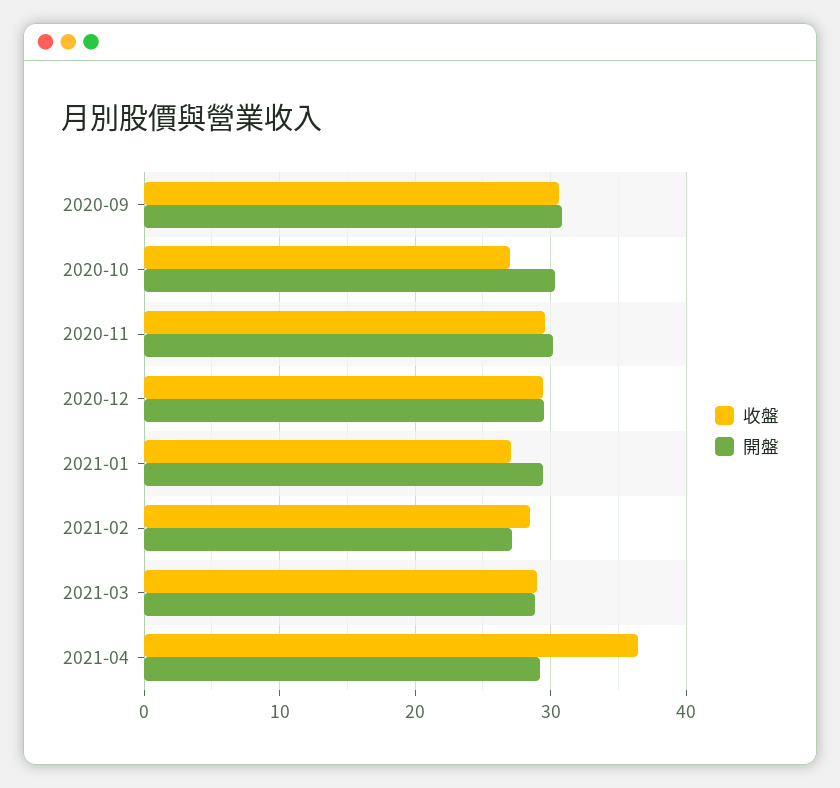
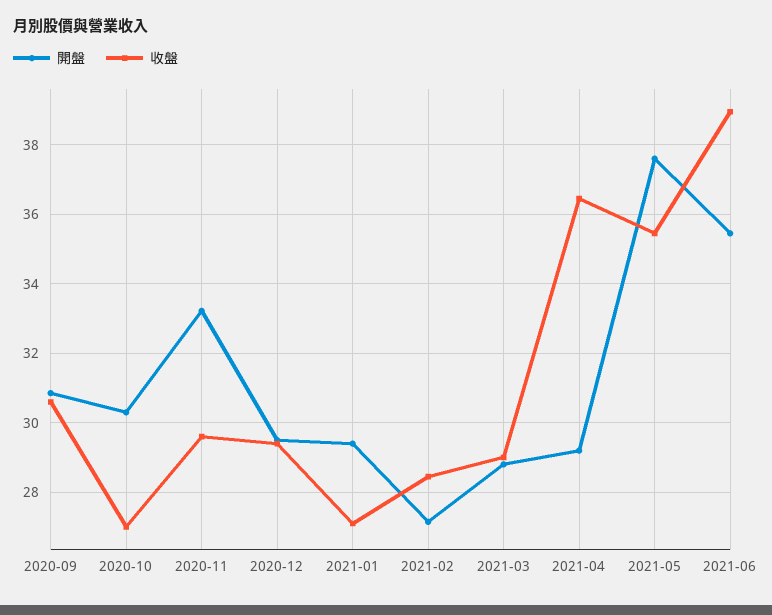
開盤, 2020-11: 30 -> 33.2
開盤, 2021-05: none -> 37.6
收盤, 2021-05: none -> 35.4
開盤, 2021-06: none -> 35.4
收盤, 2021-06: none -> 39

